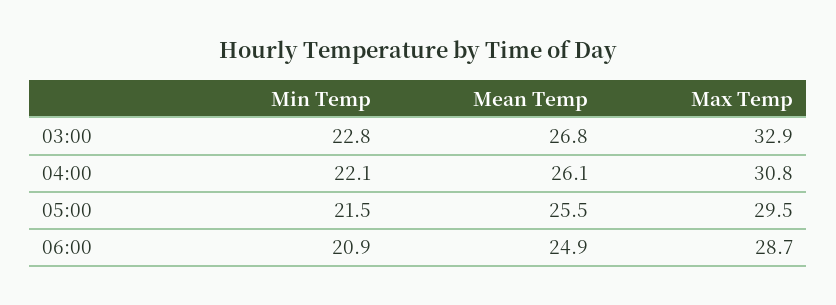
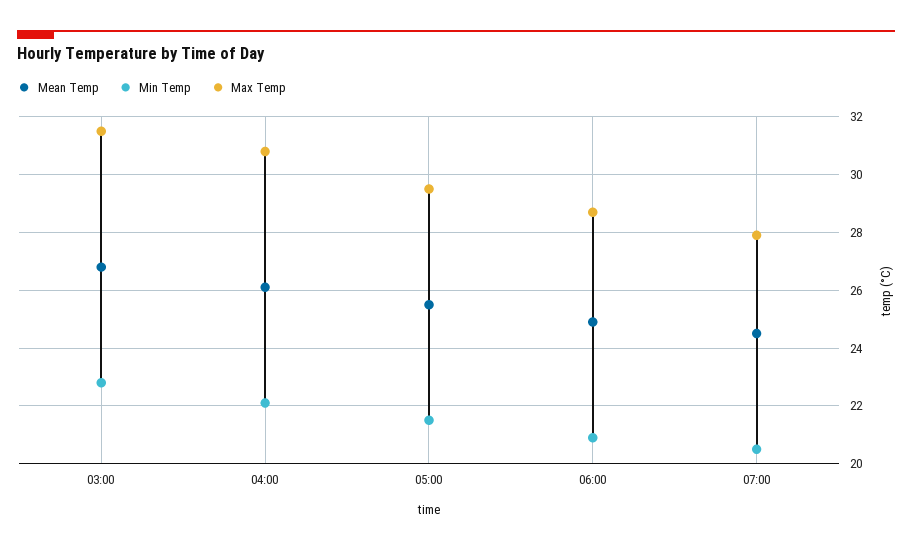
Max Temp, 03:00: 32.9 -> 31.5
Mean Temp, 07:00: none -> 24.5
Min Temp, 07:00: none -> 20.5
Max Temp, 07:00: none -> 28

